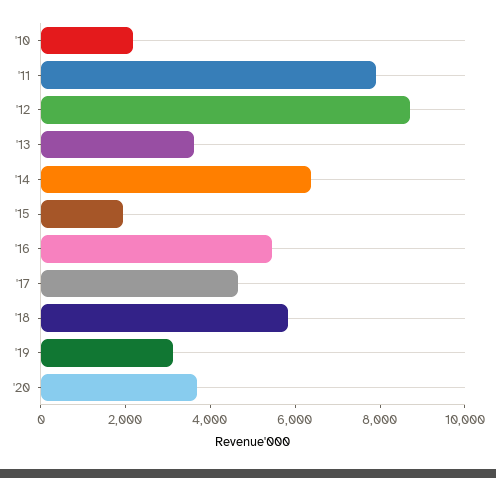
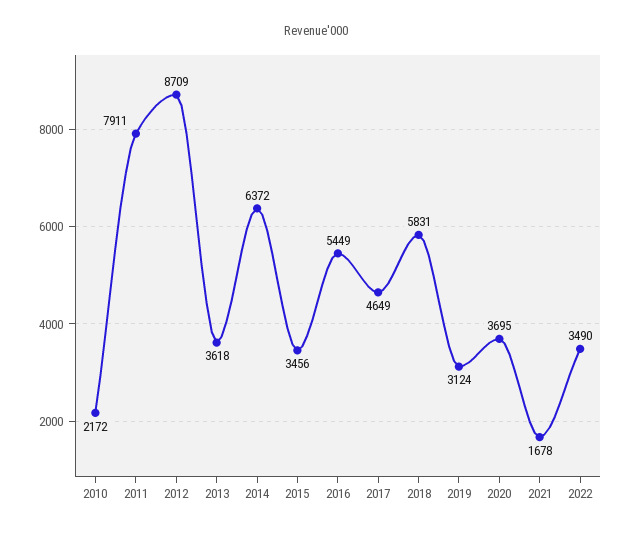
'15: 2000 -> 3456
2021: none -> 1678
2022: none -> 3490

